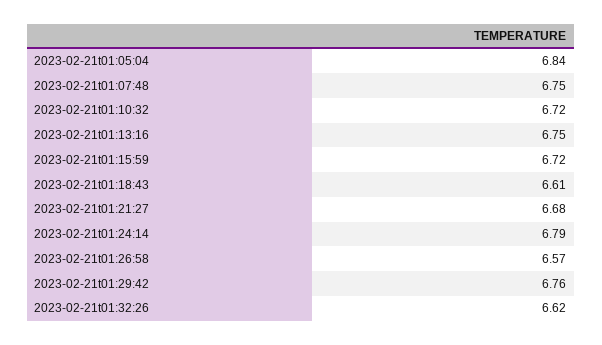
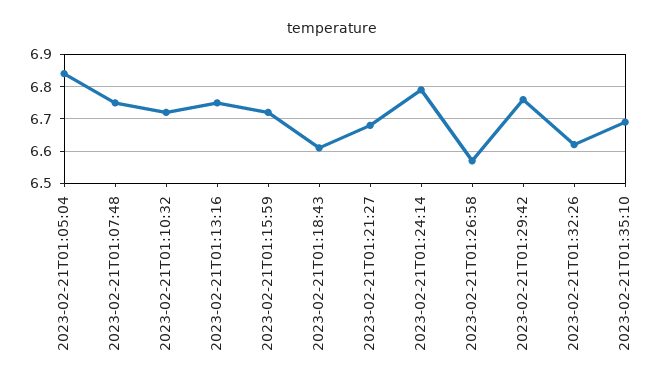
2023-02-21T01:35:10: none -> 6.7

